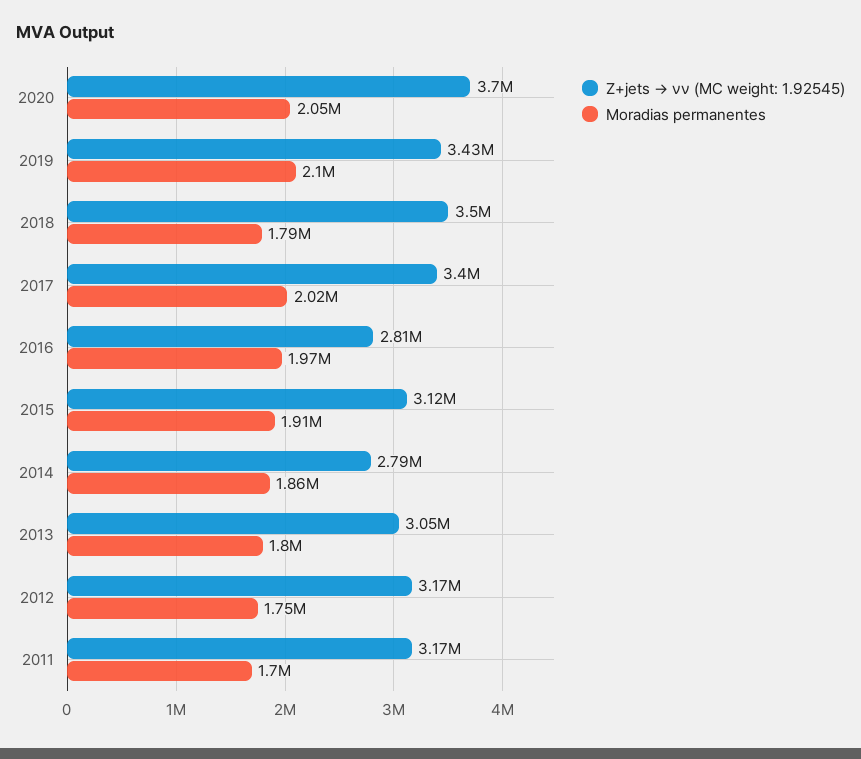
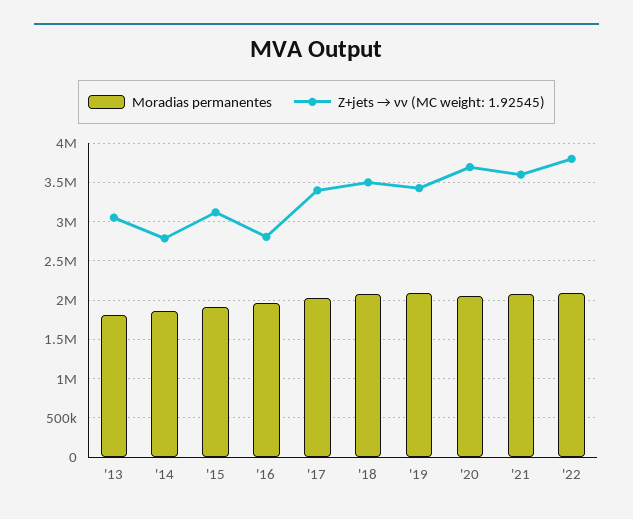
Moradias permanentes, 2018: 1790000 -> 2100000
Z+jets → νν (MC weight: 1.92545), 2012: 3170000 -> none
Moradias permanentes, 2012: 1750000 -> none
Z+jets → νν (MC weight: 1.92545), 2011: 3170000 -> none
Moradias permanentes, 2011: 1700000 -> none
Moradias permanentes, '21: none -> 2100000
Z+jets → νν (MC weight: 1.92545), '21: none -> 3600000
Moradias permanentes, '22: none -> 2100000
Z+jets → νν (MC weight: 1.92545), '22: none -> 3800000

